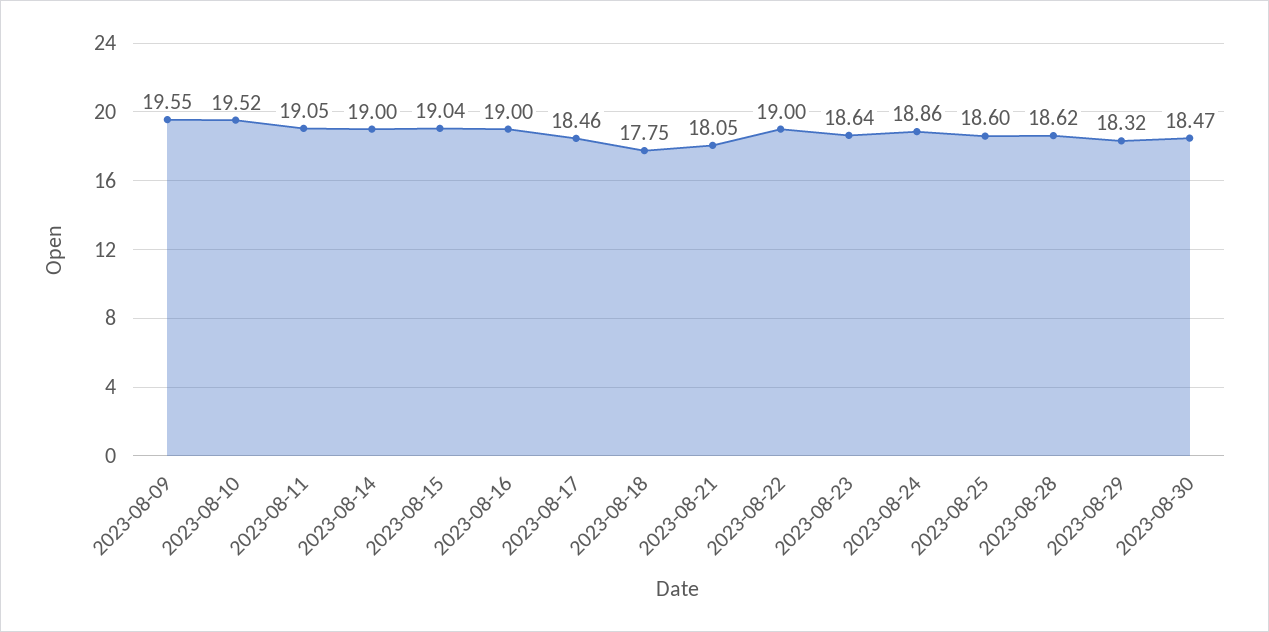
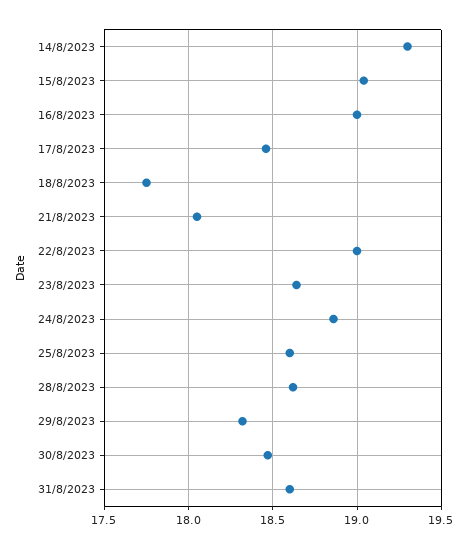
2023-08-09: 19.55 -> none
2023-08-10: 19.52 -> none
2023-08-11: 19.05 -> none
2023-08-14: 19 -> 19.3
31/8/2023: none -> 18.6

